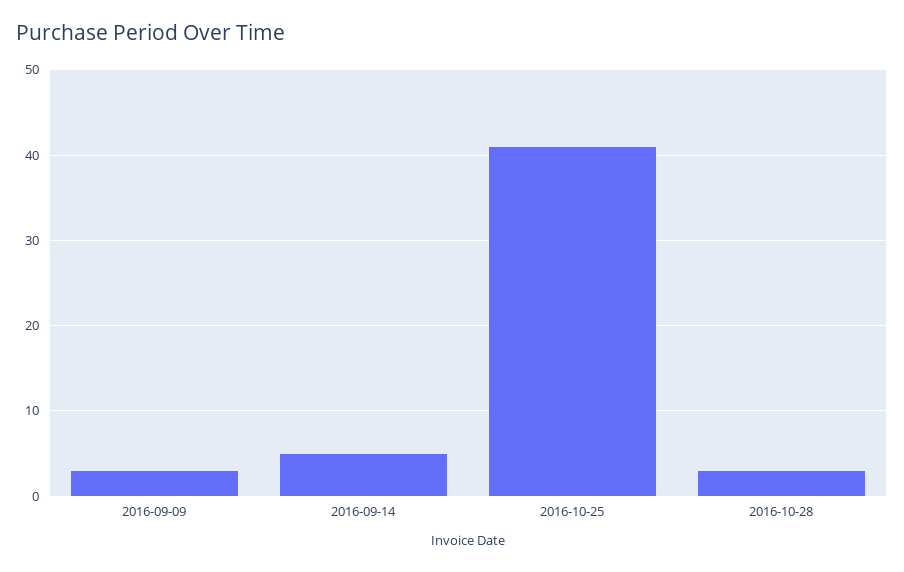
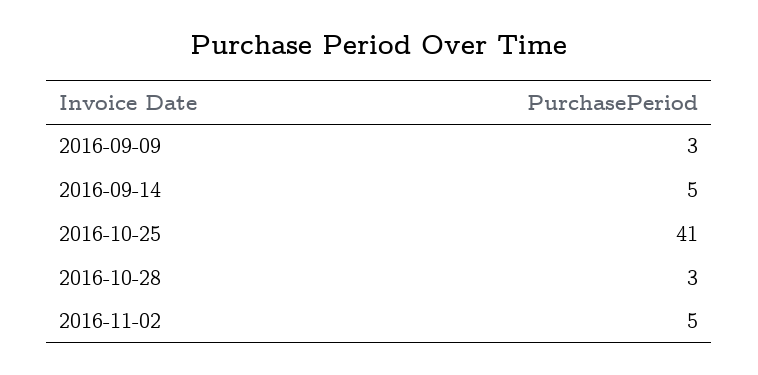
2016-11-02: none -> 5

